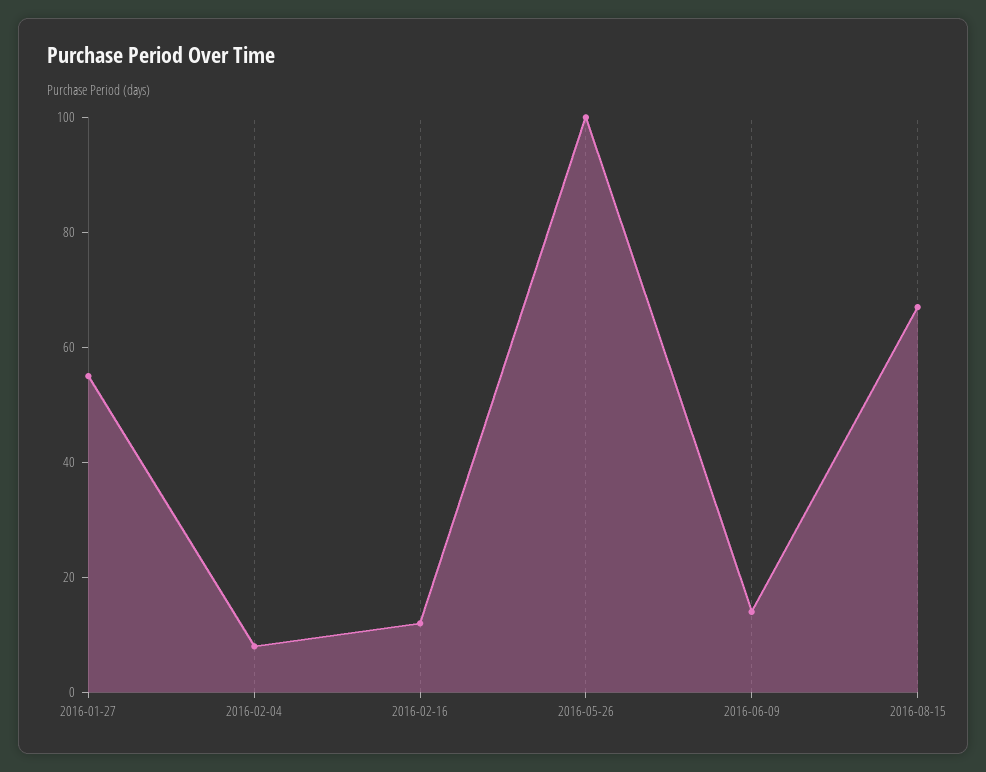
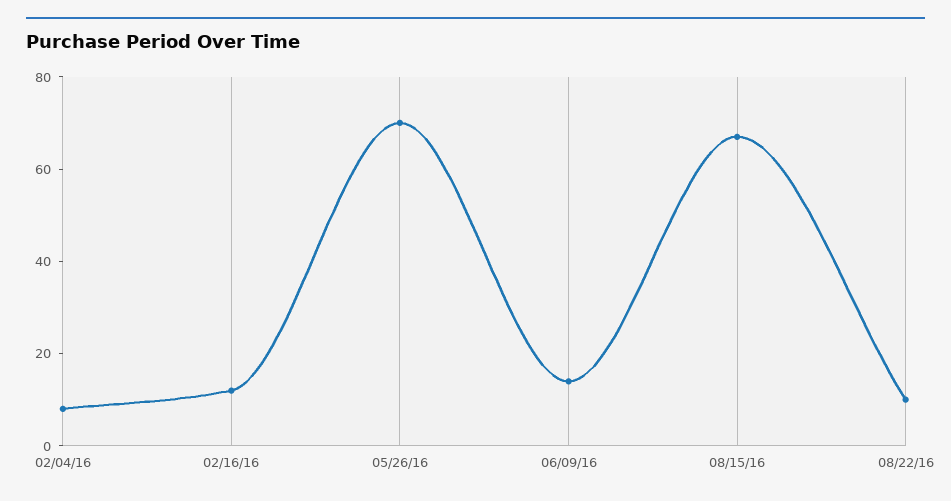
2016-01-27: 55 -> none
2016-05-26: 100 -> 70
08/22/16: none -> 10

